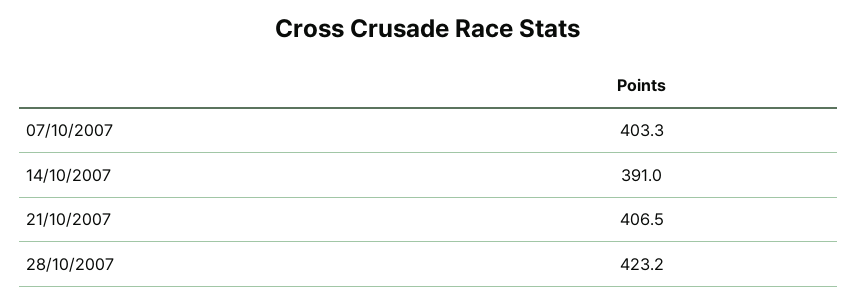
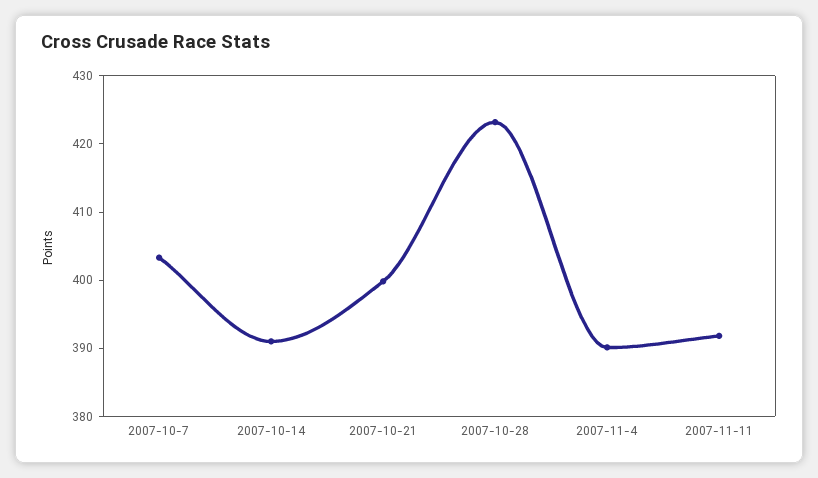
21/10/2007: 406.5 -> 400
2007-11-4: none -> 390
2007-11-11: none -> 392

